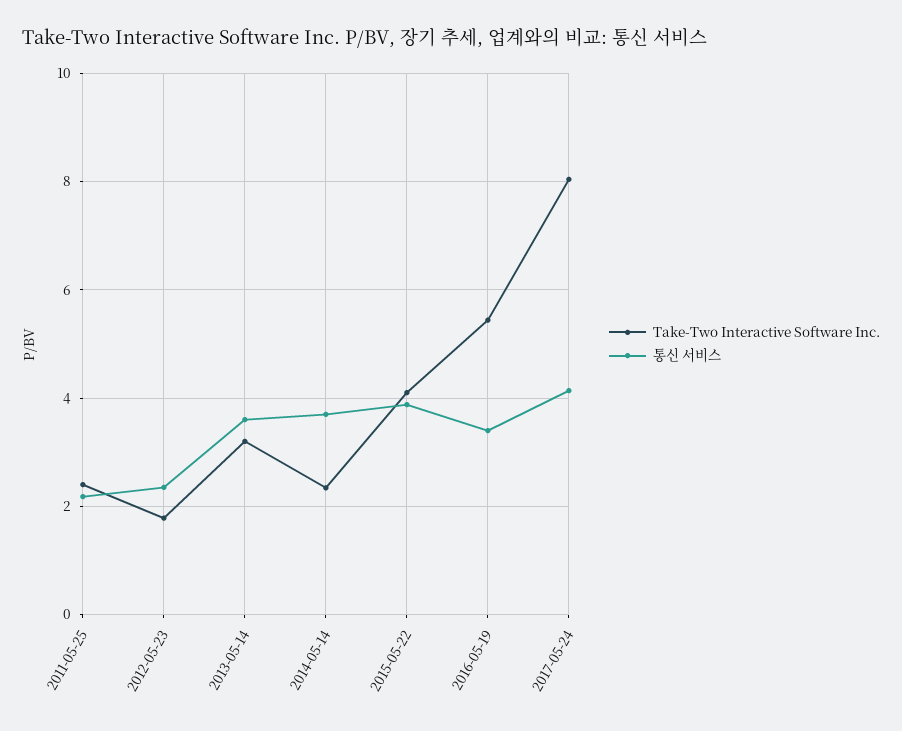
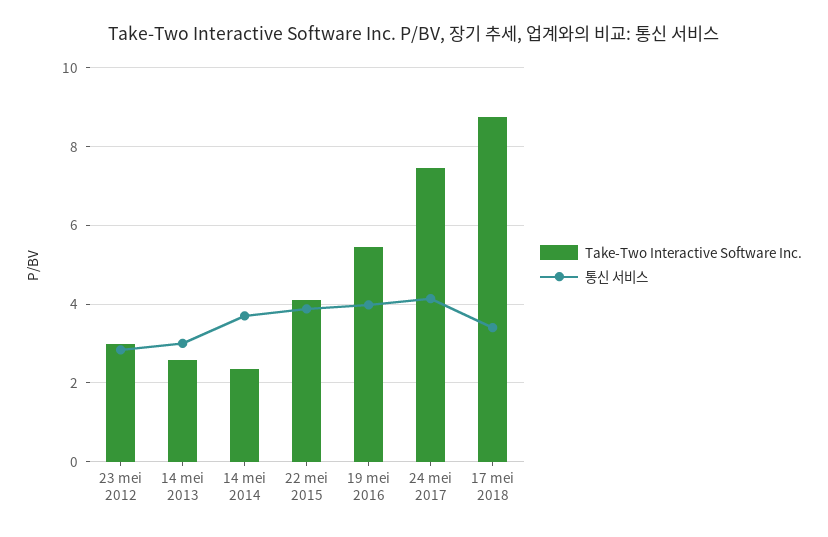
Take-Two Interactive Software Inc., 2011-05-25: 2.4 -> none
통신 서비스, 2011-05-25: 2.2 -> none
Take-Two Interactive Software Inc., 2012-05-23: 1.8 -> 3
통신 서비스, 2012-05-23: 2.4 -> 2.8
Take-Two Interactive Software Inc., 2013-05-14: 3.2 -> 2.6
통신 서비스, 2013-05-14: 3.6 -> 3
통신 서비스, 2016-05-19: 3.4 -> 4
Take-Two Interactive Software Inc., 2017-05-24: 8 -> 7.4
Take-Two Interactive Software Inc., 17 mei 2018: none -> 8.8
통신 서비스, 17 mei 2018: none -> 3.4

